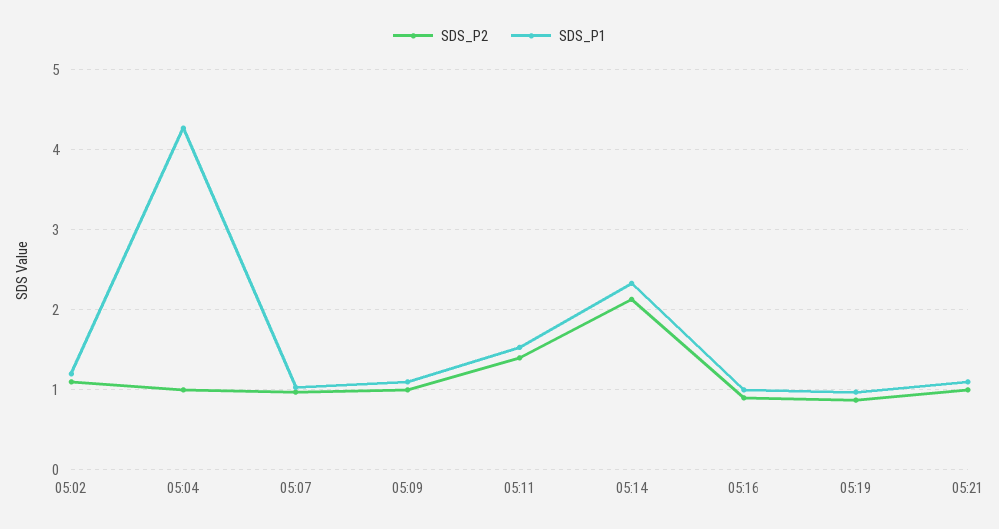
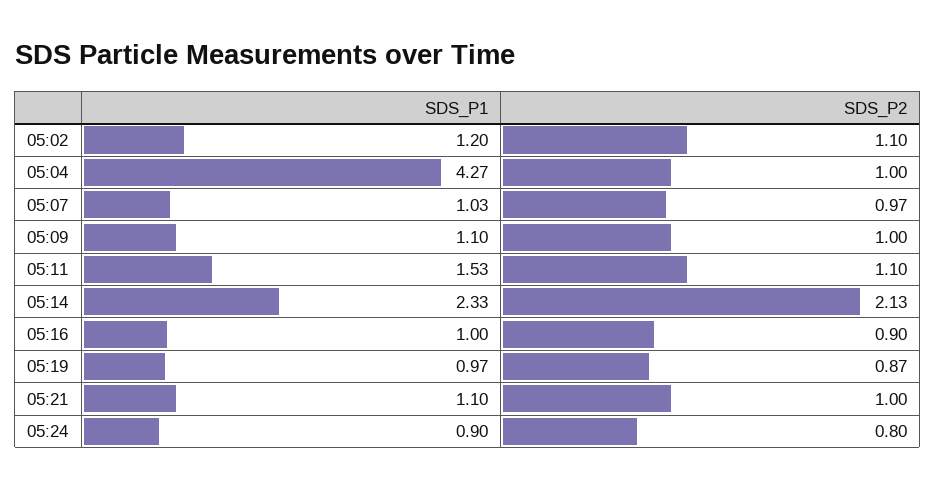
SDS_P2, 05:11: 1.4 -> 1.1
SDS_P1, 05:24: none -> 0.9
SDS_P2, 05:24: none -> 0.8

